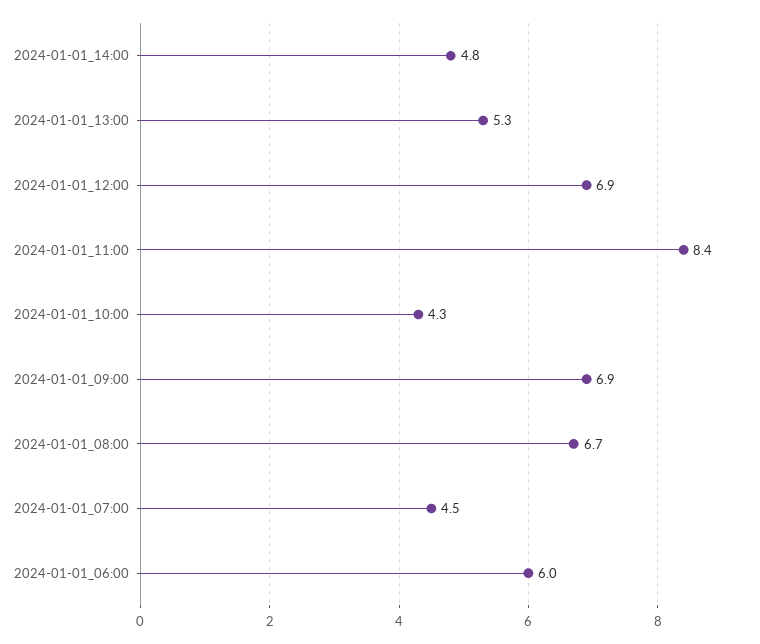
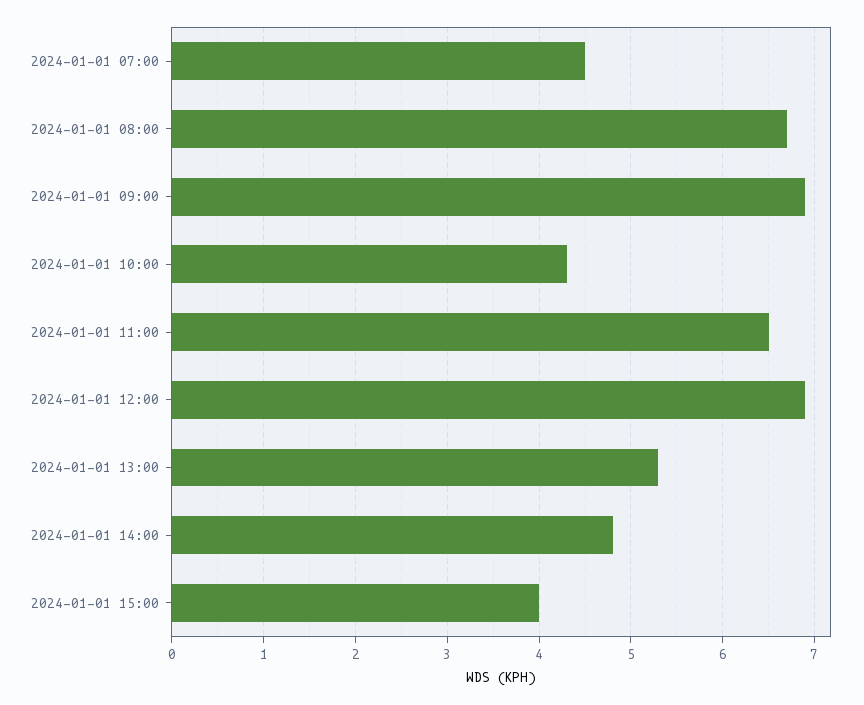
2024-01-01_11:00: 8.4 -> 6.5
2024-01-01_06:00: 6 -> none
2024-01-01 15:00: none -> 4

